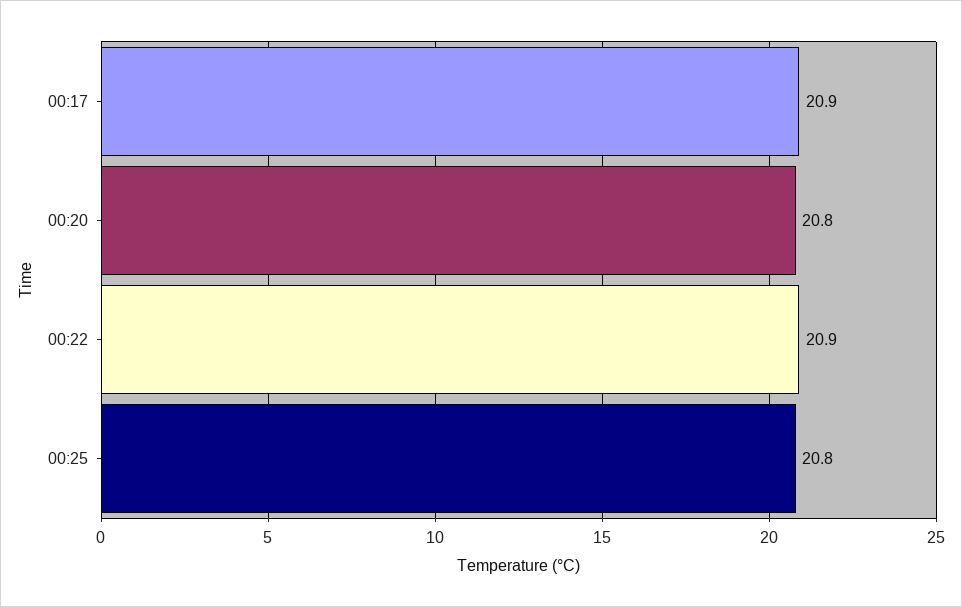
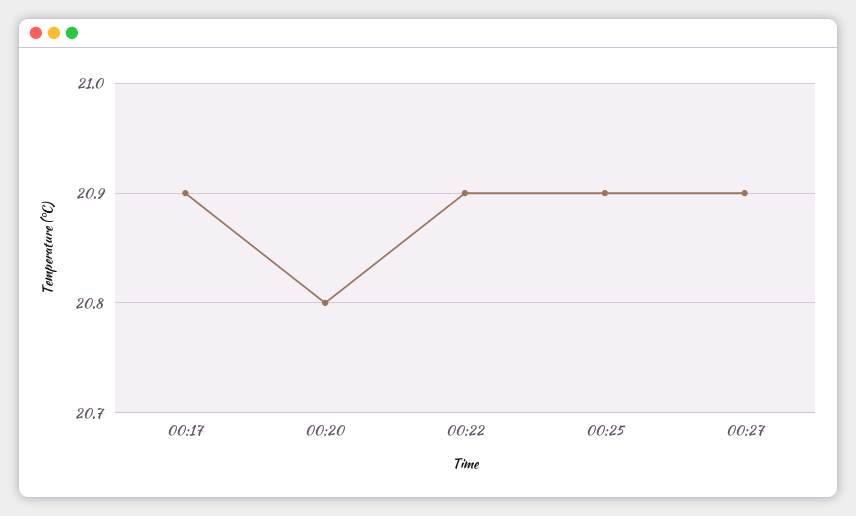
00:25: 20.8 -> 20.9
00:27: none -> 20.9

